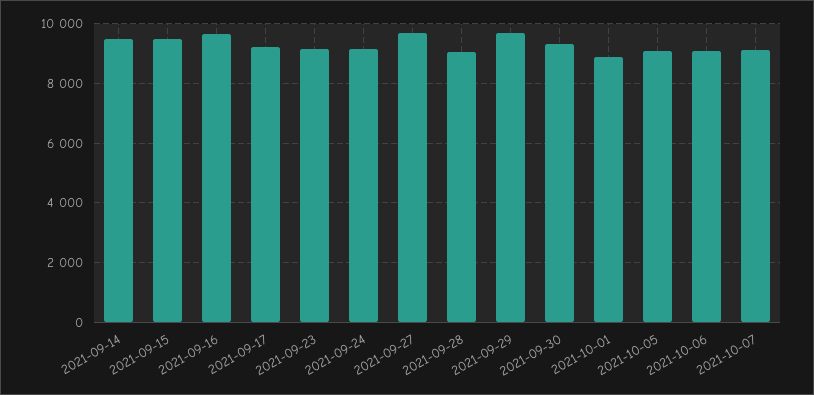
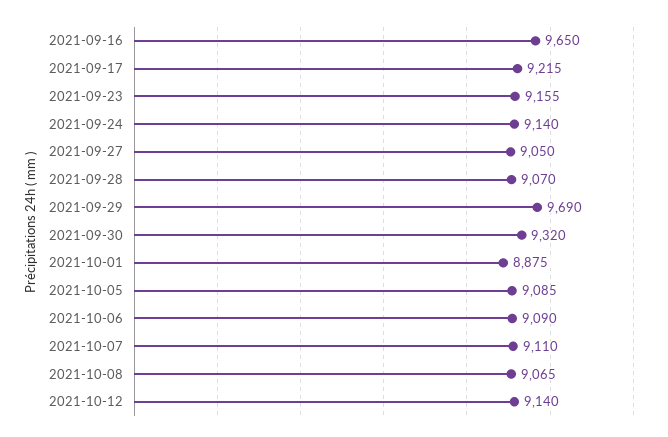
2021-09-14: 9500 -> none
2021-09-15: 9500 -> none
2021-09-27: 9750 -> 9050
2021-10-08: none -> 9065
2021-10-12: none -> 9140

